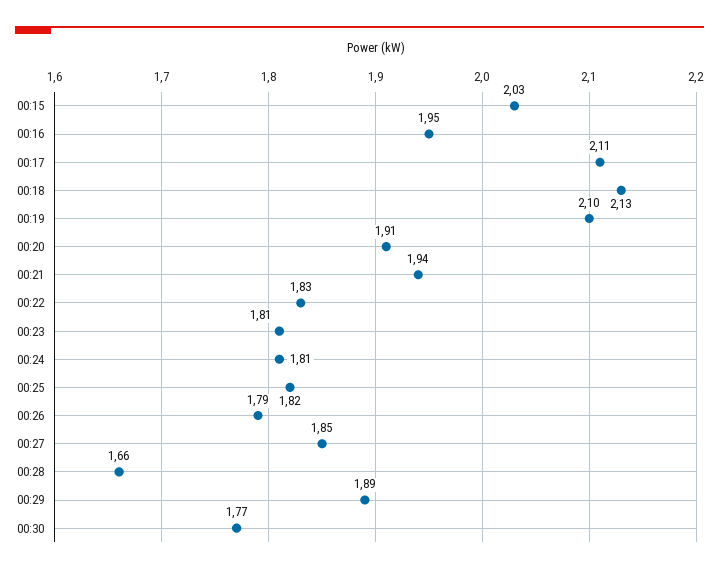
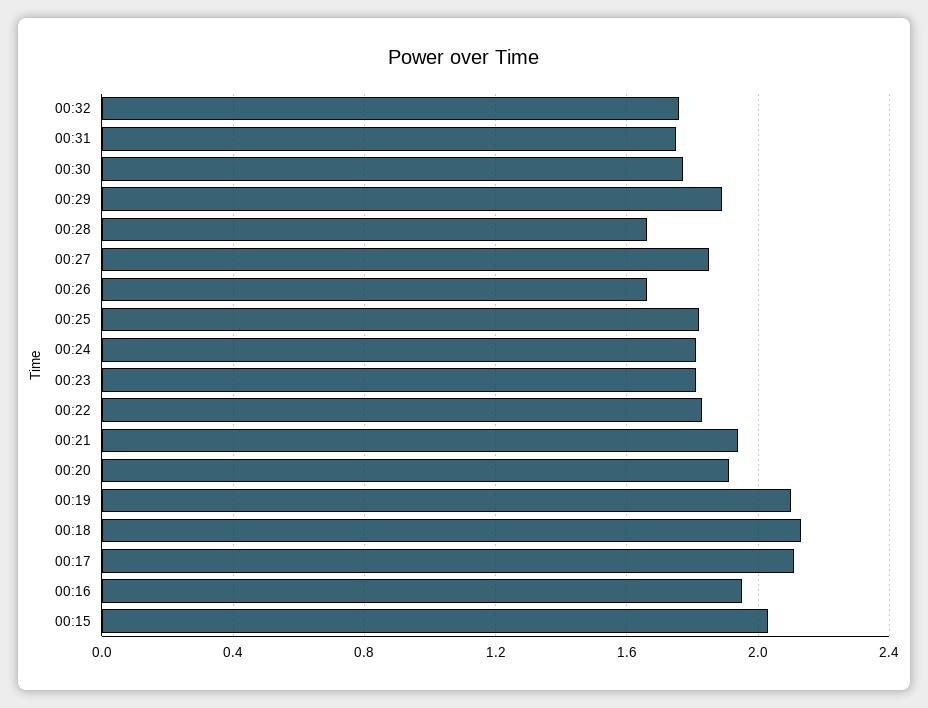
00:26: 1.79 -> 1.65
00:32: none -> 1.75
00:31: none -> 1.75

